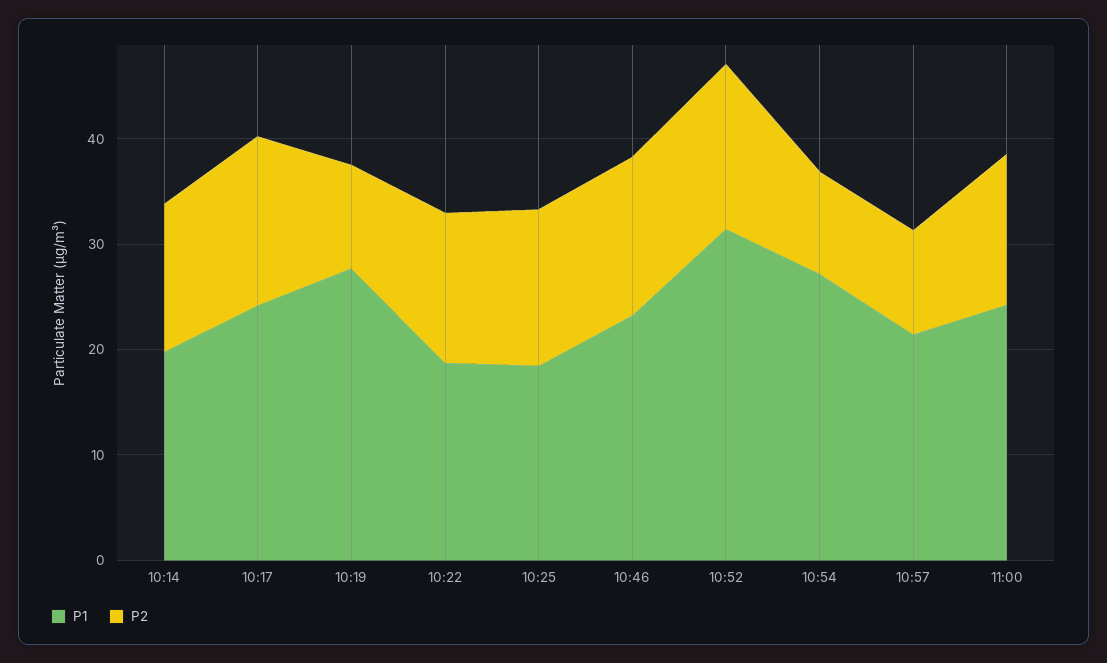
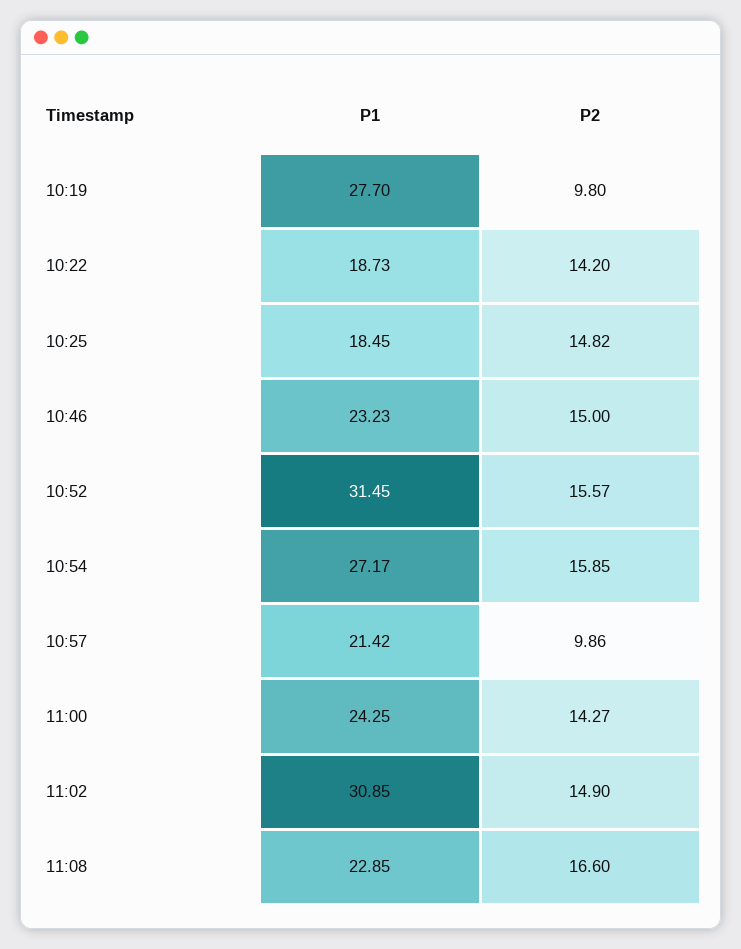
P1, 10:14: 20 -> none
P2, 10:14: 14 -> none
P1, 10:17: 24 -> none
P2, 10:17: 16 -> none
P2, 10:54: 10 -> 15.85
P1, 11:02: none -> 30.85
P2, 11:02: none -> 14.9
P1, 11:08: none -> 22.85
P2, 11:08: none -> 16.6

